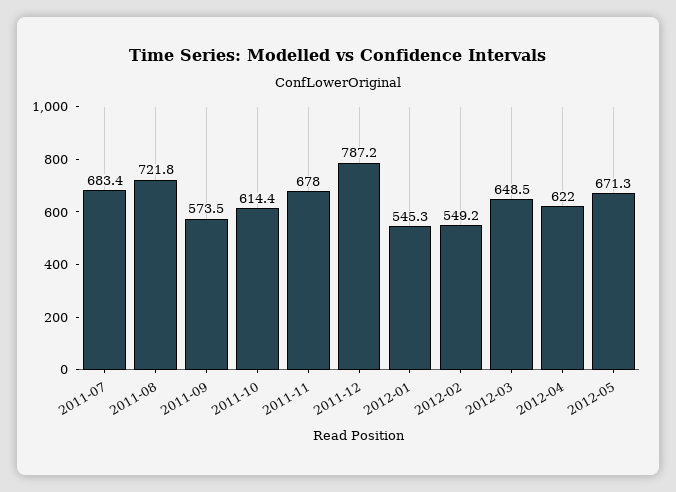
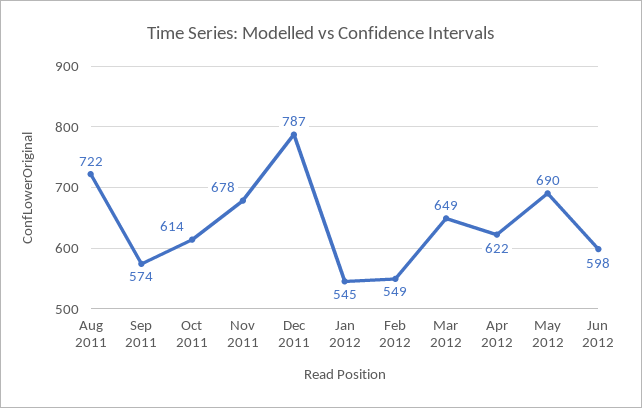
2011-07: 683.4 -> none
2012-05: 671.3 -> 690
Jun 2012: none -> 598

